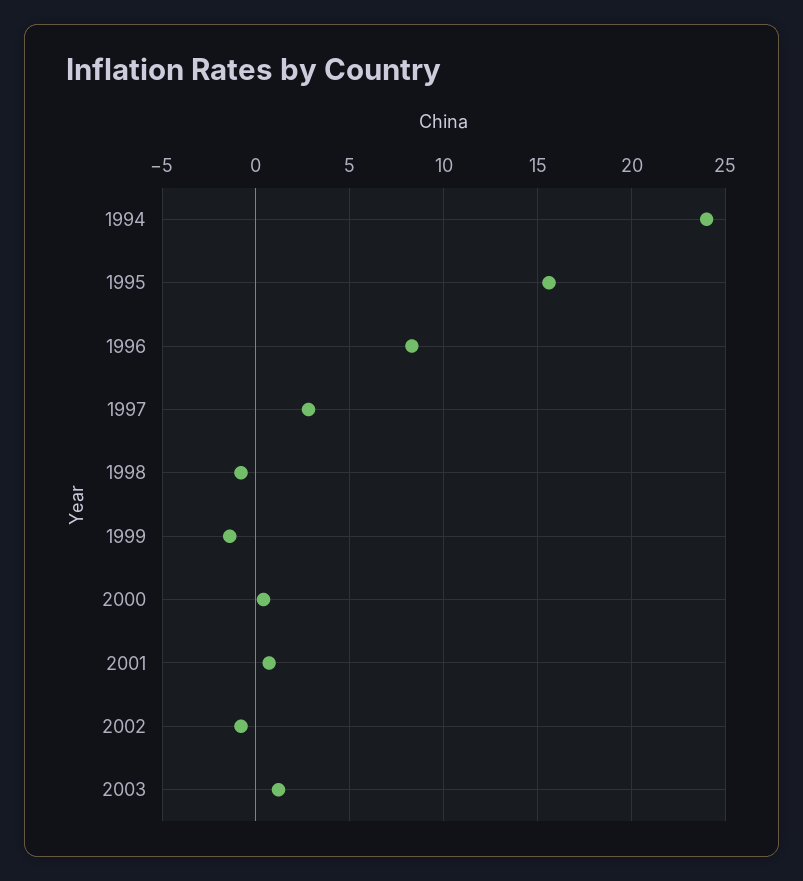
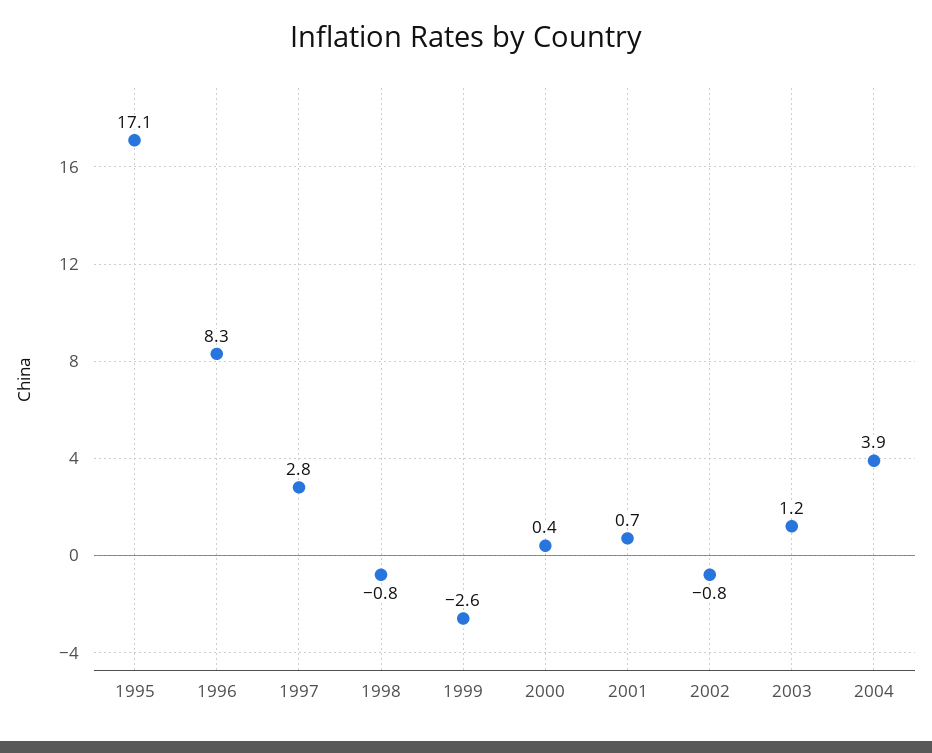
1994: 24 -> none
1995: 15.5 -> 17.1
1999: -1.5 -> -2.6
2004: none -> 3.9

